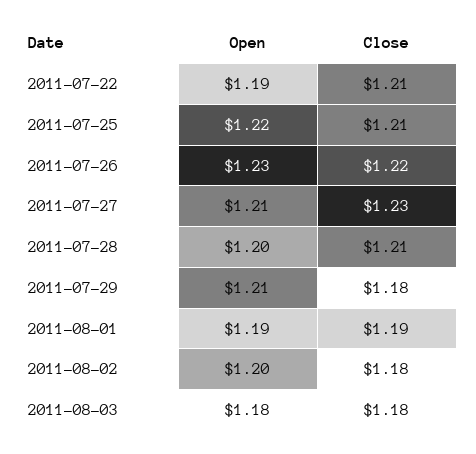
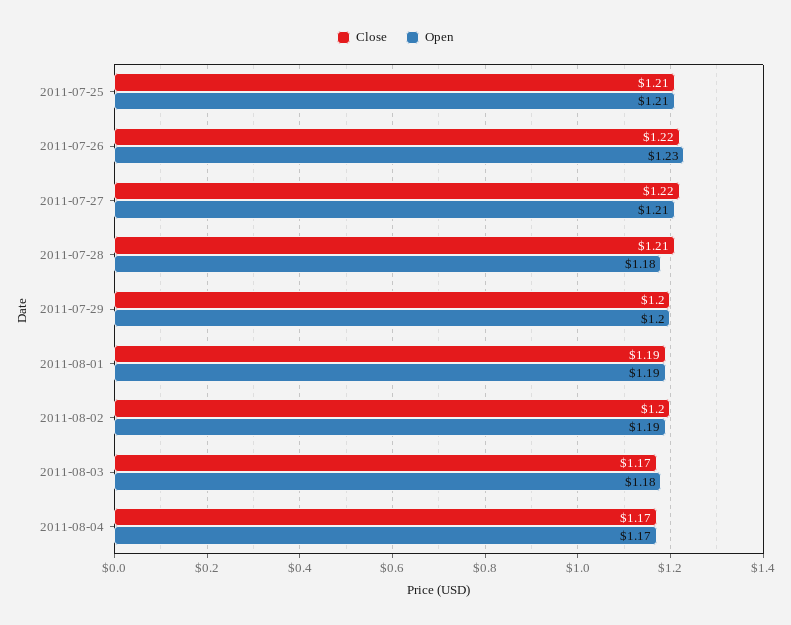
Open, 2011-07-22: 1.19 -> none
Close, 2011-07-22: 1.21 -> none
Open, 2011-07-25: 1.22 -> 1.21
Close, 2011-07-27: 1.23 -> 1.22
Open, 2011-07-28: 1.2 -> 1.18
Open, 2011-07-29: 1.21 -> 1.2
Close, 2011-07-29: 1.18 -> 1.2
Open, 2011-08-02: 1.2 -> 1.19
Close, 2011-08-02: 1.18 -> 1.2
Close, 2011-08-03: 1.18 -> 1.17
Close, 2011-08-04: none -> 1.17
Open, 2011-08-04: none -> 1.17

